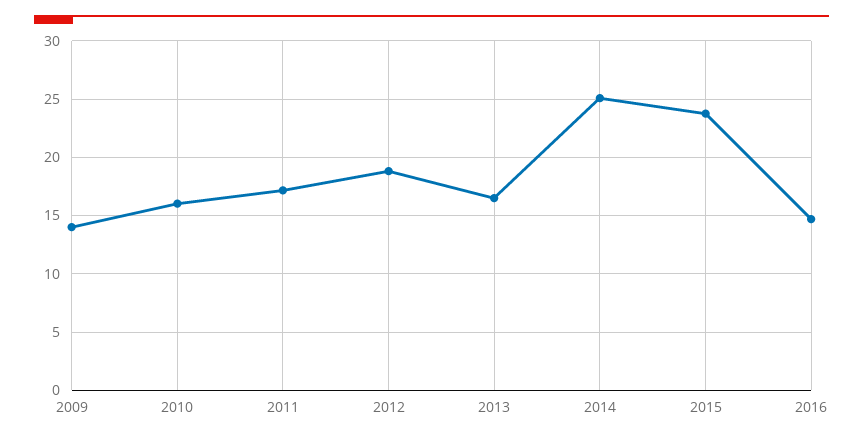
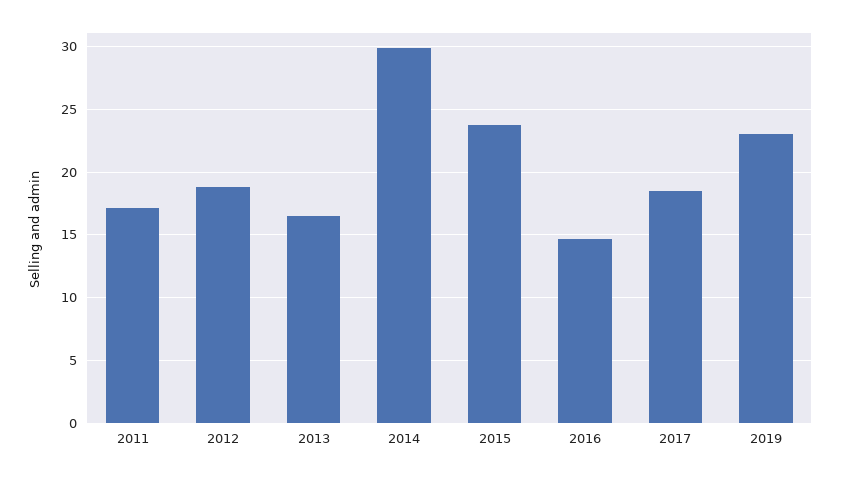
2009: 14 -> none
2010: 16 -> none
2014: 25 -> 30
2017: none -> 18.5
2019: none -> 23

